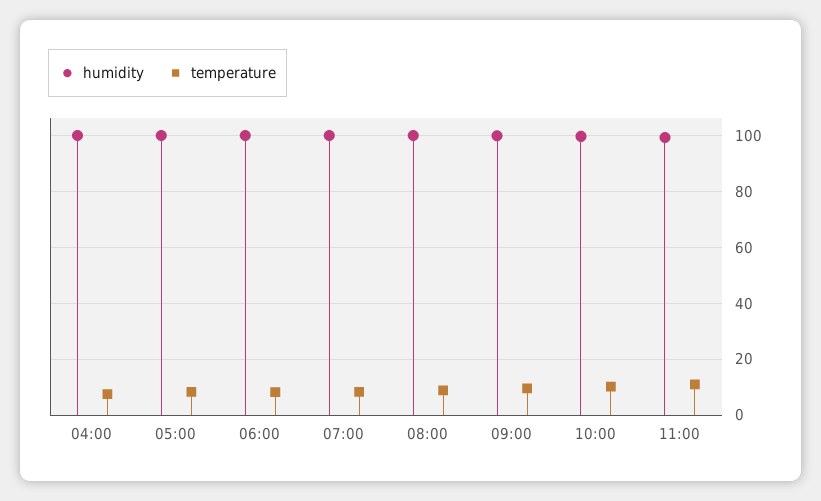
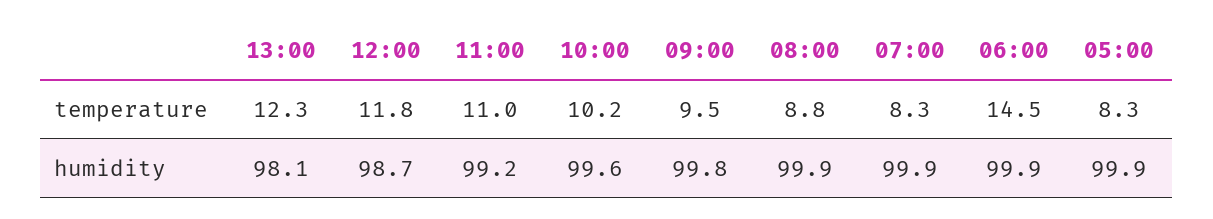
humidity, 04:00: 100 -> none
temperature, 04:00: 7.5 -> none
temperature, 06:00: 7.5 -> 14.5
temperature, 13:00: none -> 12.3
temperature, 12:00: none -> 11.8
humidity, 13:00: none -> 98.1
humidity, 12:00: none -> 98.7

